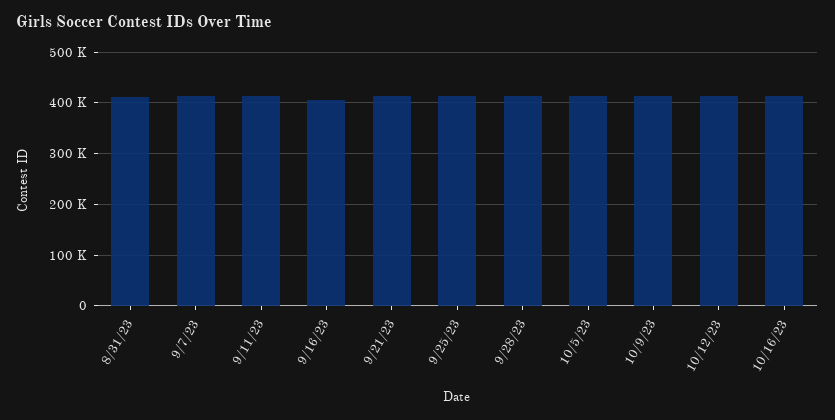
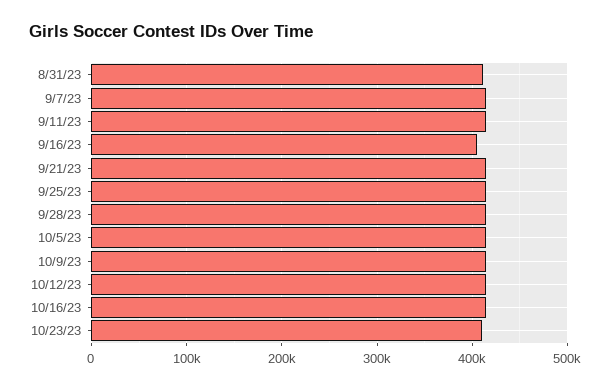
10/23/23: none -> 410000

